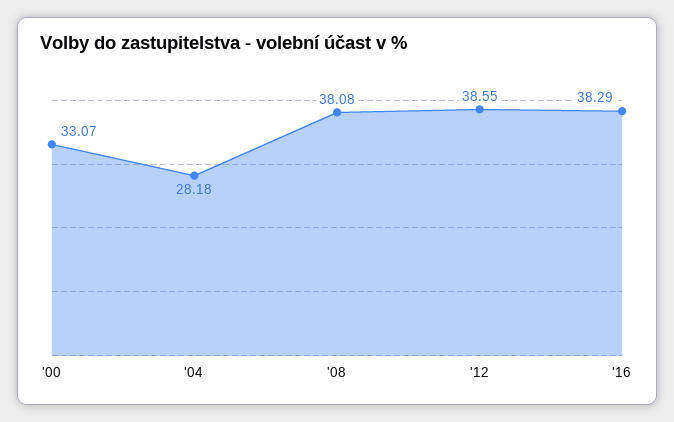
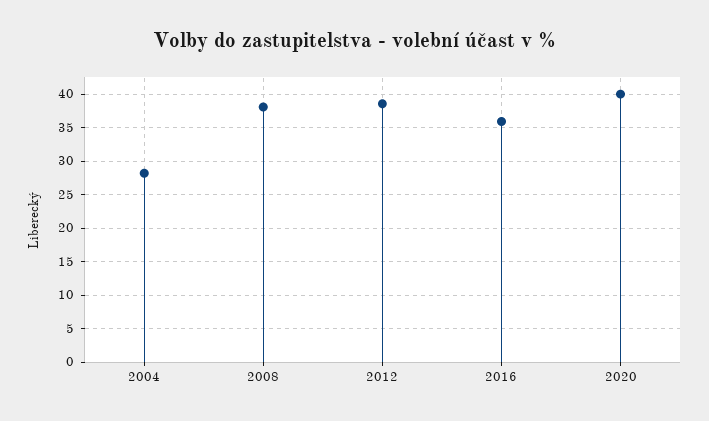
'00: 33.07 -> none
'16: 38.29 -> 36
2020: none -> 40

